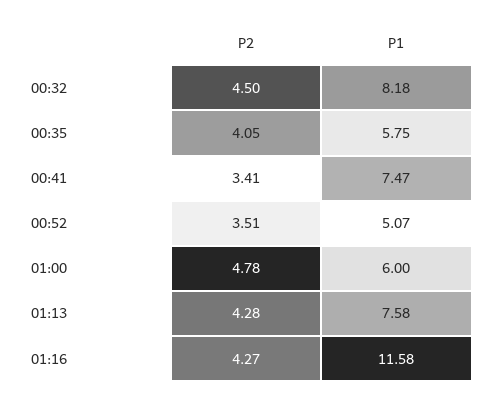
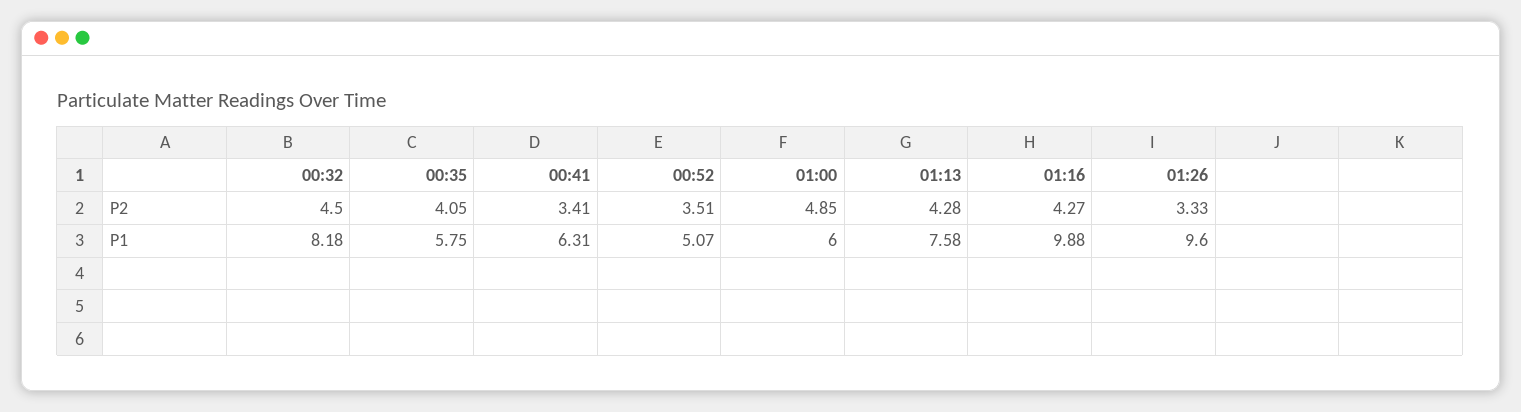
P1, 00:41: 7.47 -> 6.31
P2, 01:00: 4.78 -> 4.85
P1, 01:16: 11.58 -> 9.88
P2, 01:26: none -> 3.33
P1, 01:26: none -> 9.6

